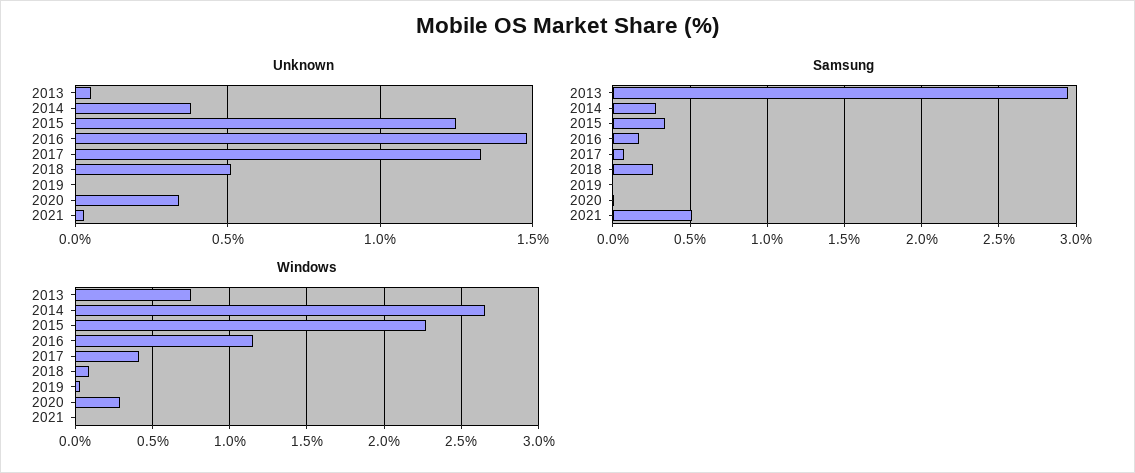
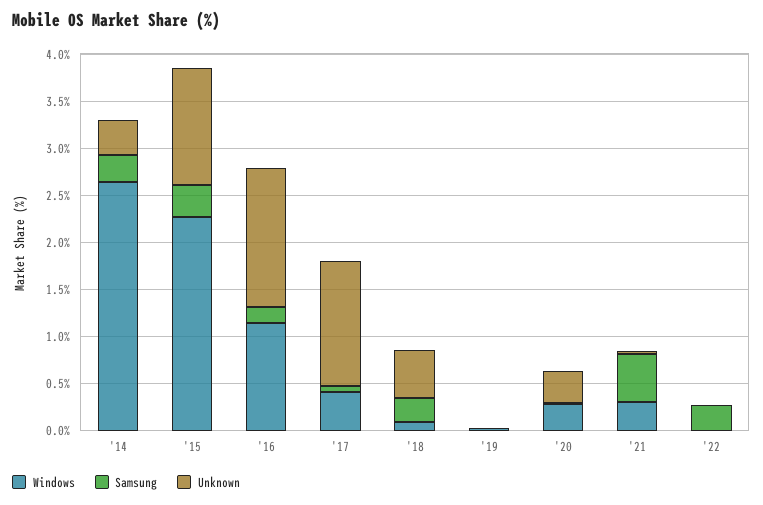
Unknown, 2013: 0.05 -> none
Samsung, 2013: 2.95 -> none
Windows, 2013: 0.75 -> none
Windows, 2021: 0 -> 0.3
Windows, '22: none -> 0
Samsung, '22: none -> 0.3
Unknown, '22: none -> 0

